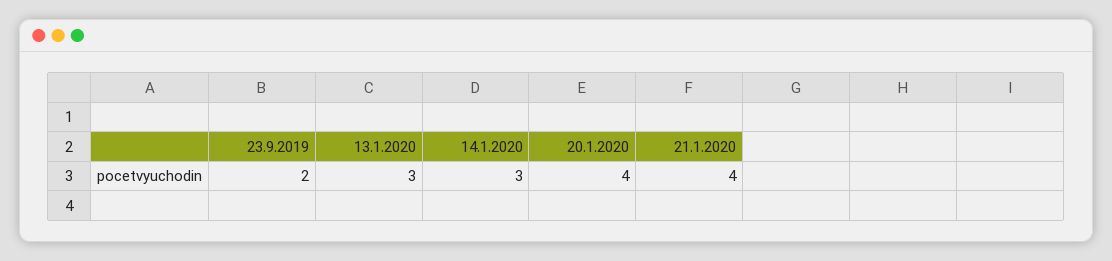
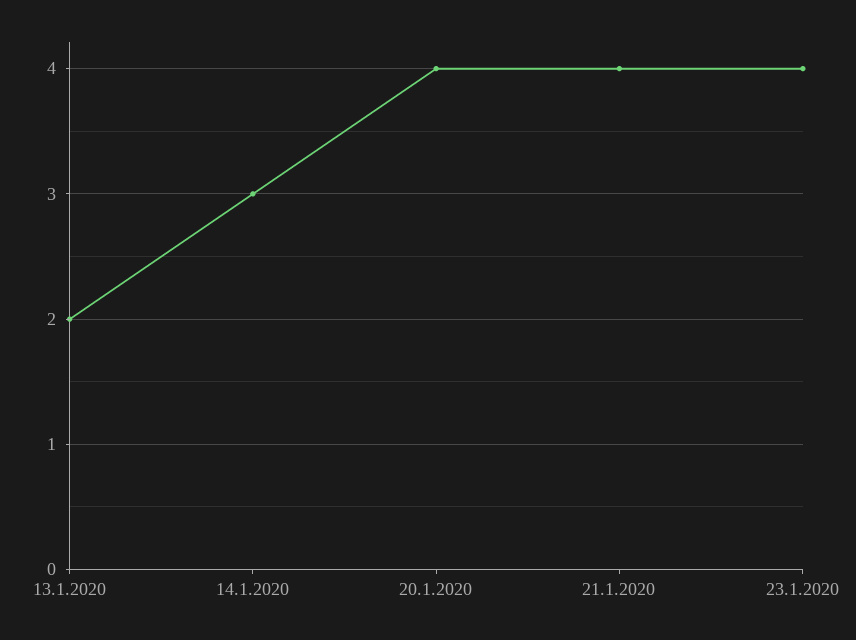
23.9.2019: 2 -> none
13.1.2020: 3 -> 2
23.1.2020: none -> 4

